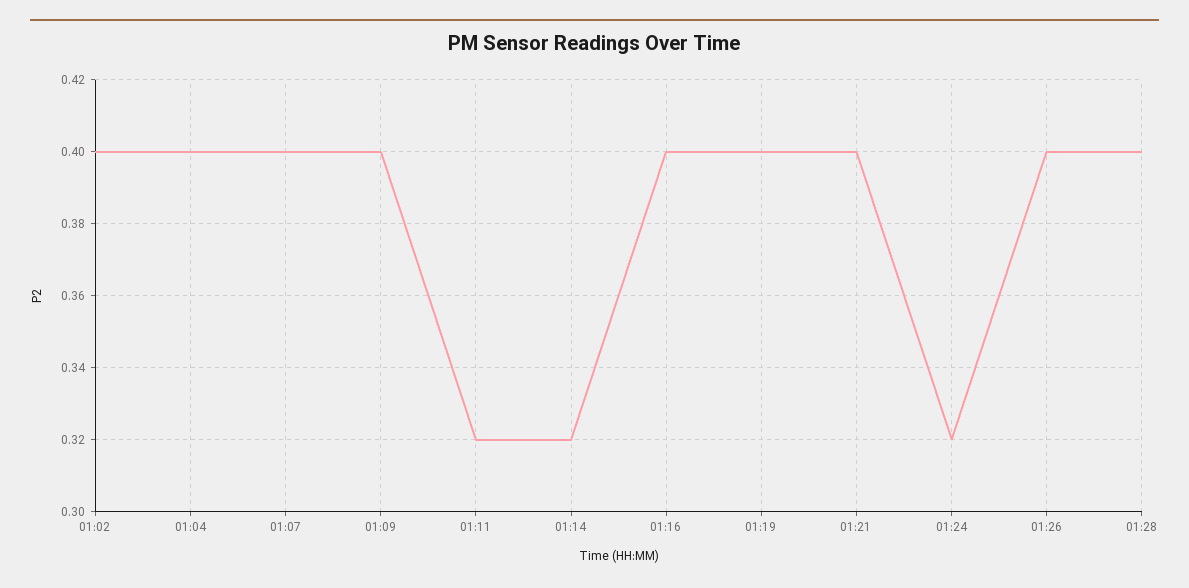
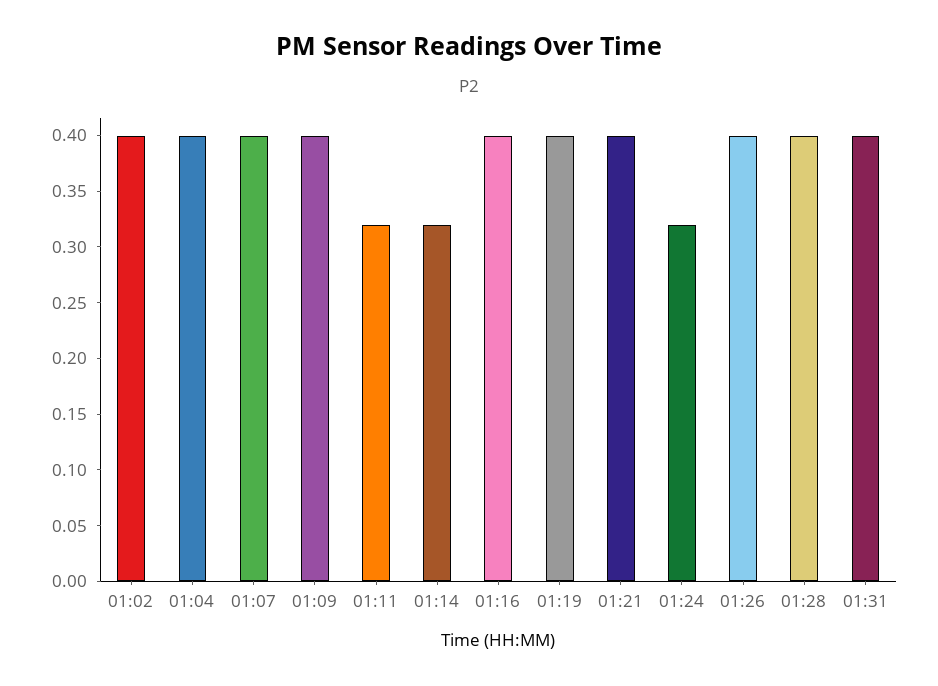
01:31: none -> 0.4

